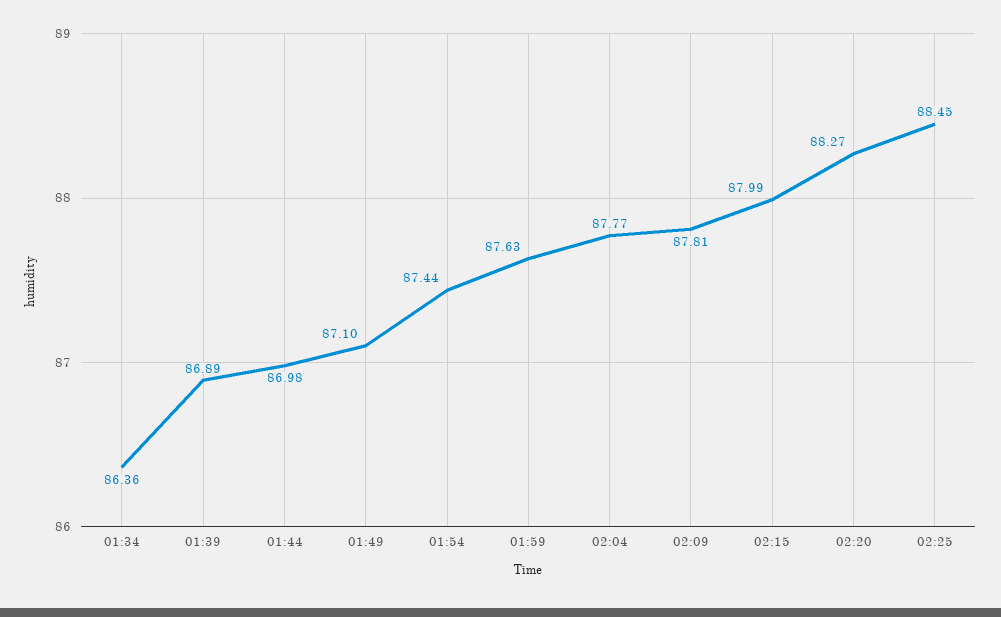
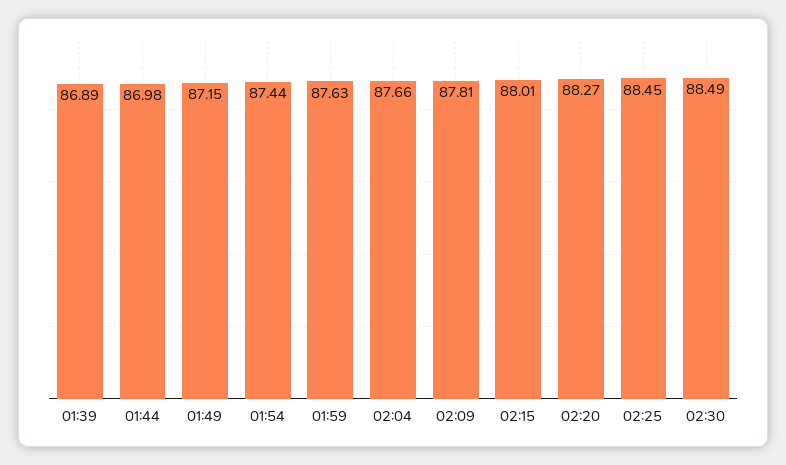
01:34: 86.36 -> none
01:49: 87.1 -> 87.15
02:04: 87.77 -> 87.66
02:15: 87.99 -> 88.01
02:30: none -> 88.49

